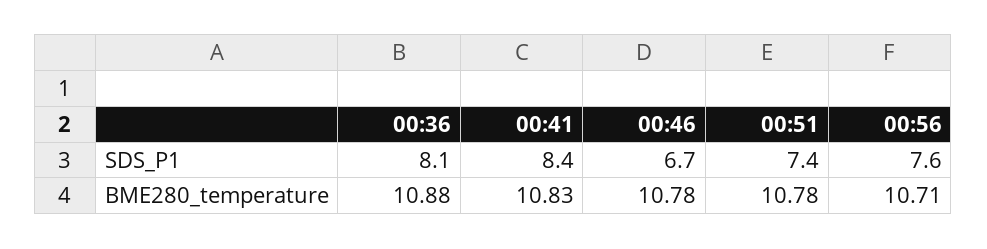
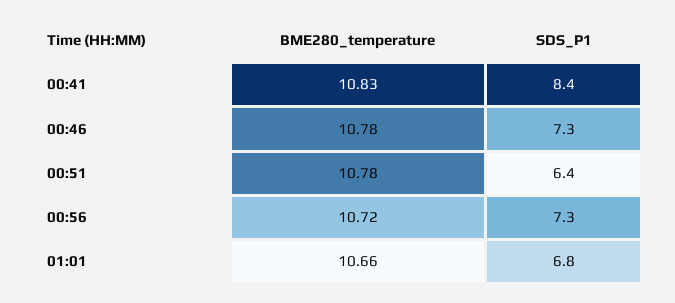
00:36, SDS_P1: 8.1 -> none
00:46, SDS_P1: 6.7 -> 7.3
00:51, SDS_P1: 7.4 -> 6.4
00:56, SDS_P1: 7.6 -> 7.3
00:36, BME280_temperature: 10.88 -> none
00:56, BME280_temperature: 10.71 -> 10.72
01:01, BME280_temperature: none -> 10.66
01:01, SDS_P1: none -> 6.8

